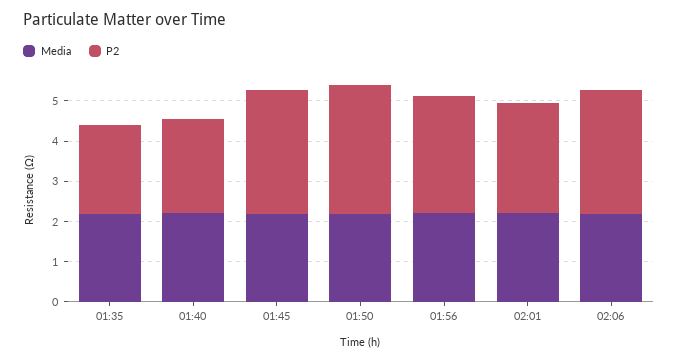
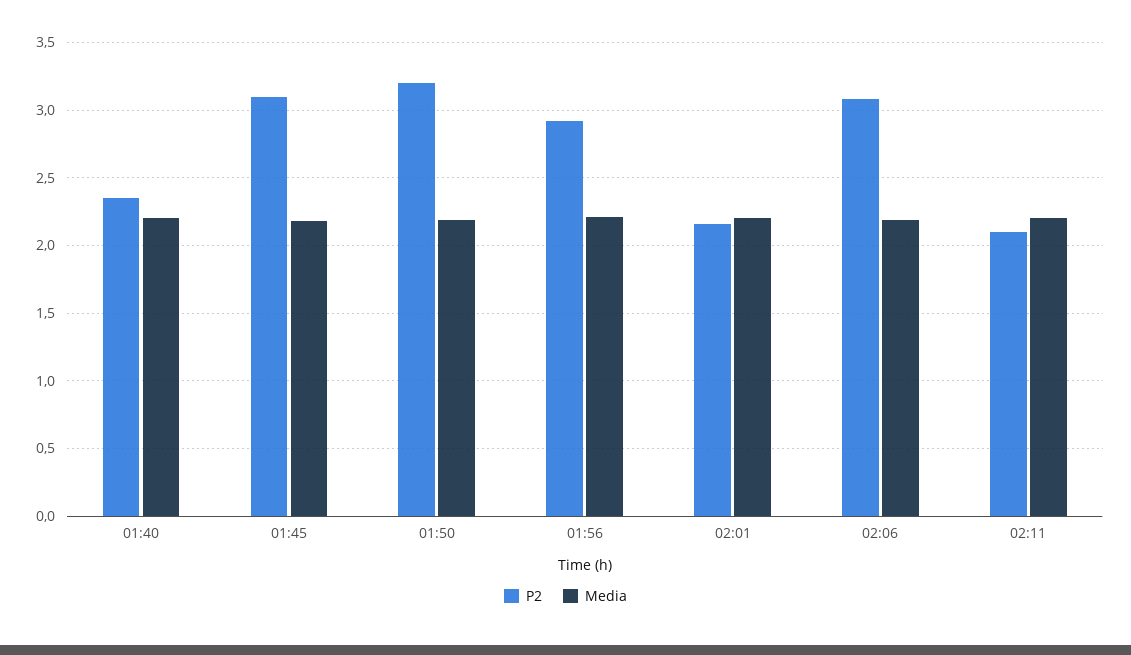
Media, 01:35: 2.2 -> none
P2, 01:35: 2.2 -> none
P2, 02:01: 2.8 -> 2.15
P2, 02:11: none -> 2.1
Media, 02:11: none -> 2.2

